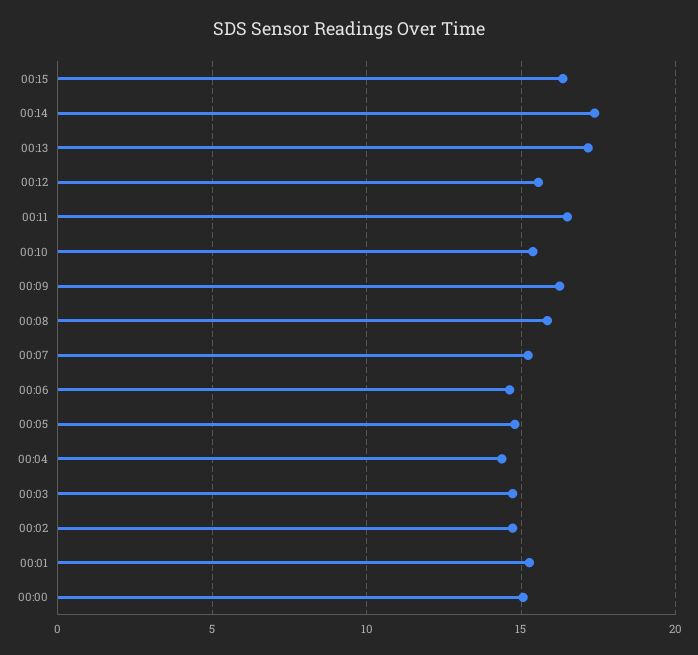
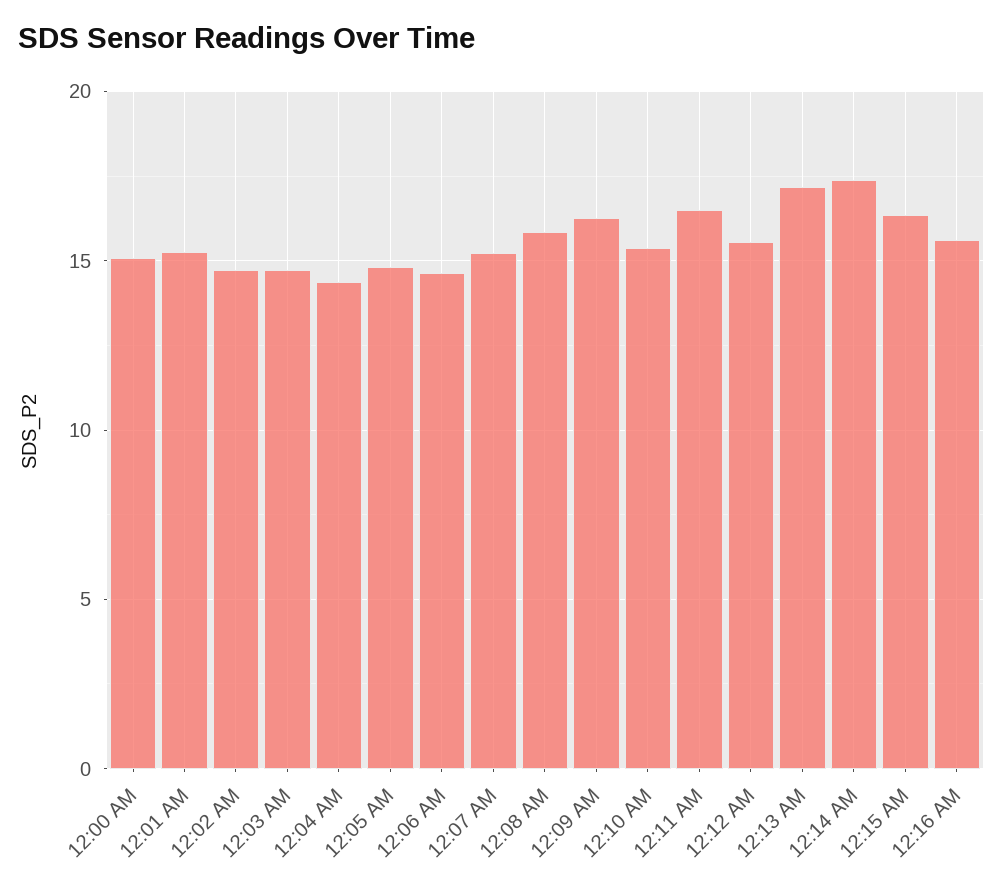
12:16 AM: none -> 15.5

